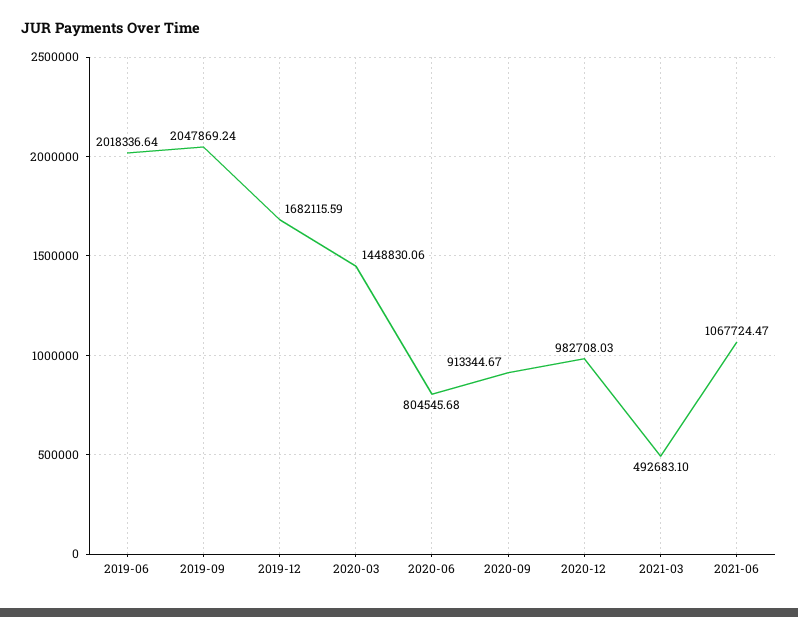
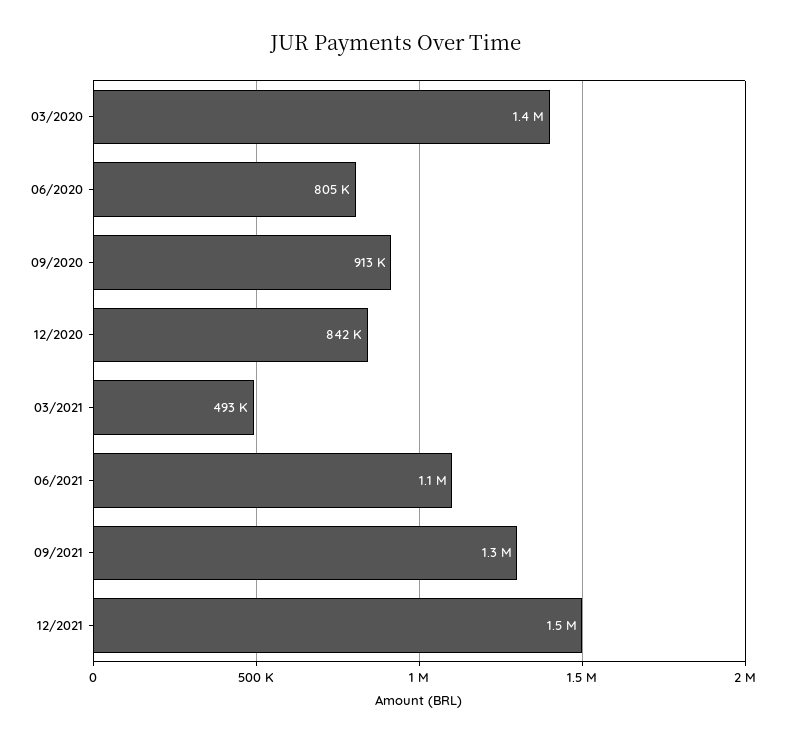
2019-06: 2018336.64 -> none
2019-09: 2047869.24 -> none
2019-12: 1682115.59 -> none
2020-12: 982708.03 -> 842000
09/2021: none -> 1300000
12/2021: none -> 1500000

